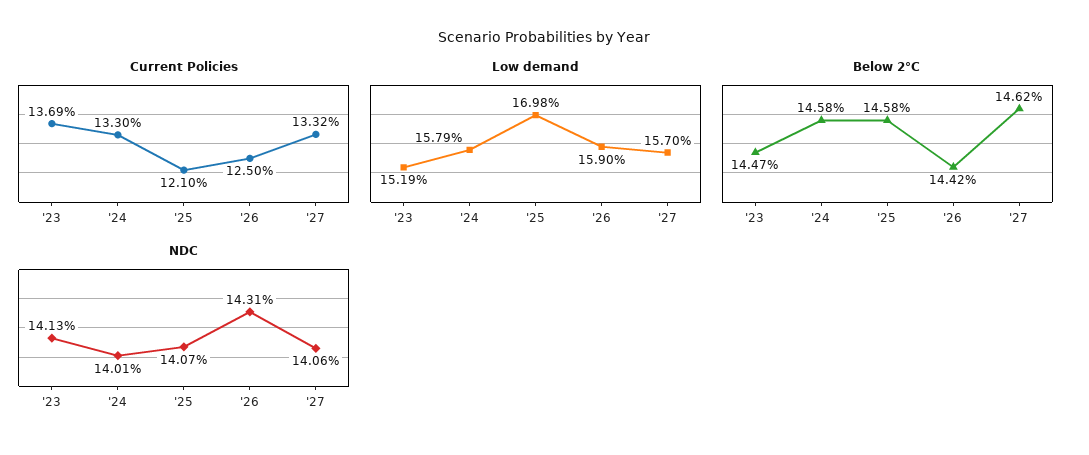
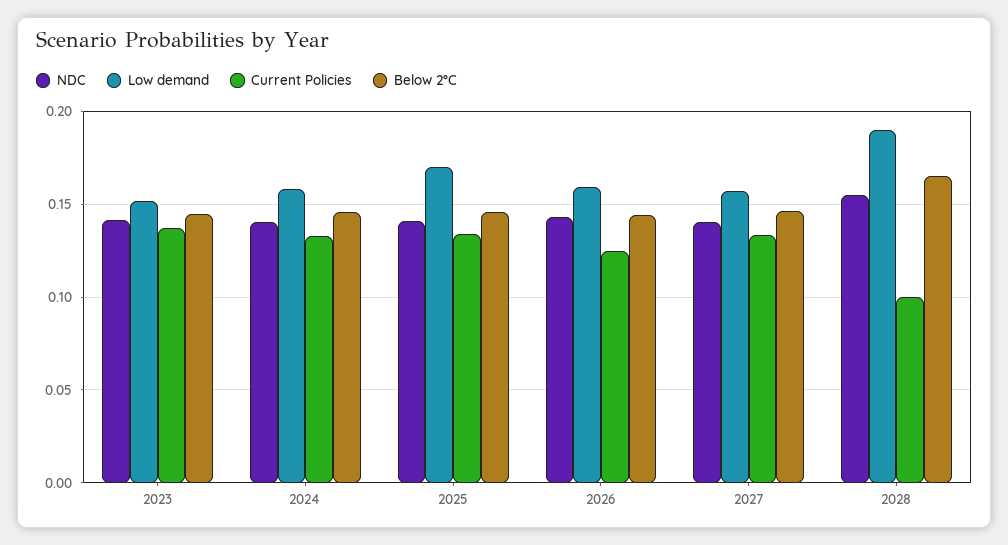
Current Policies, '25: 0.121 -> 0.135
NDC, 2028: none -> 0.155
Low demand, 2028: none -> 0.19
Current Policies, 2028: none -> 0.1
Below 2°C, 2028: none -> 0.165

